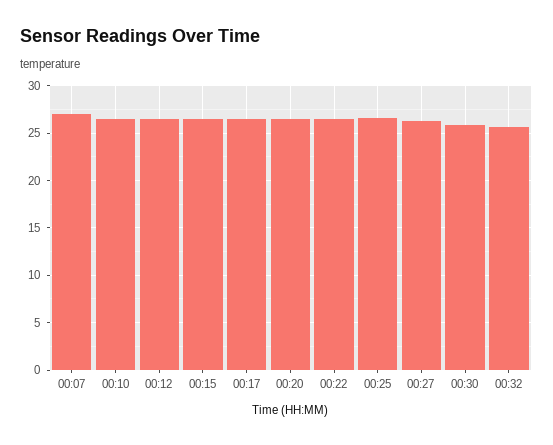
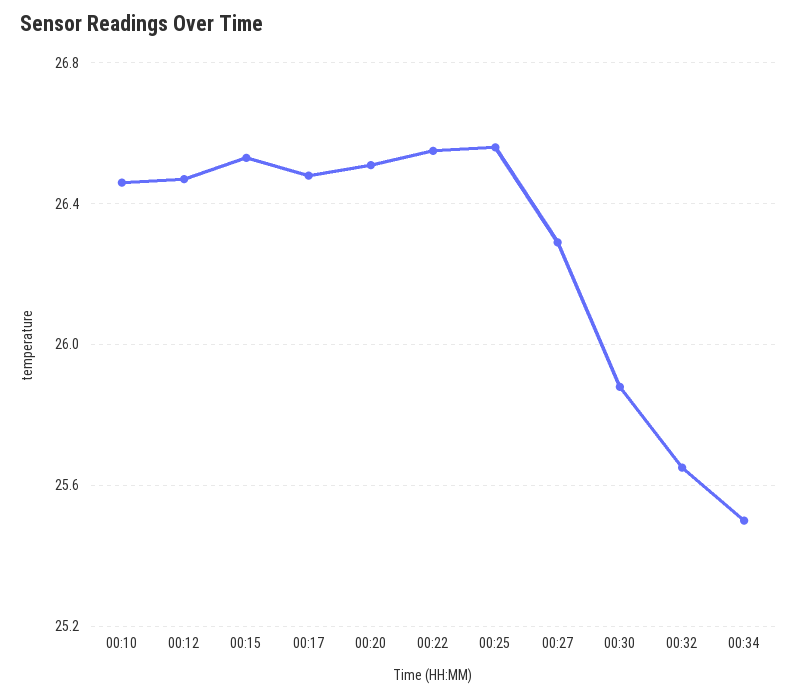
00:07: 27 -> none
00:34: none -> 25.5

